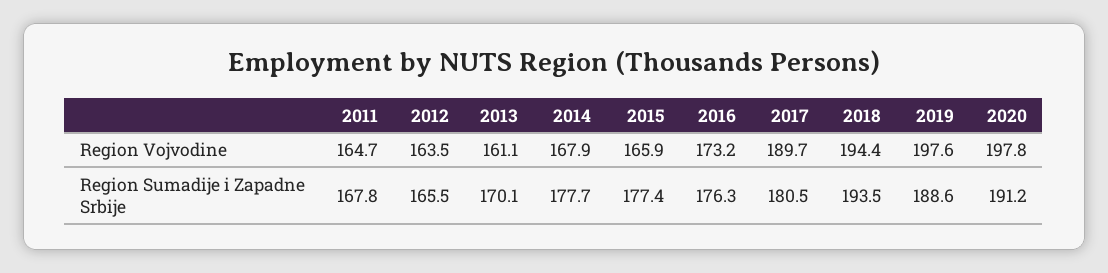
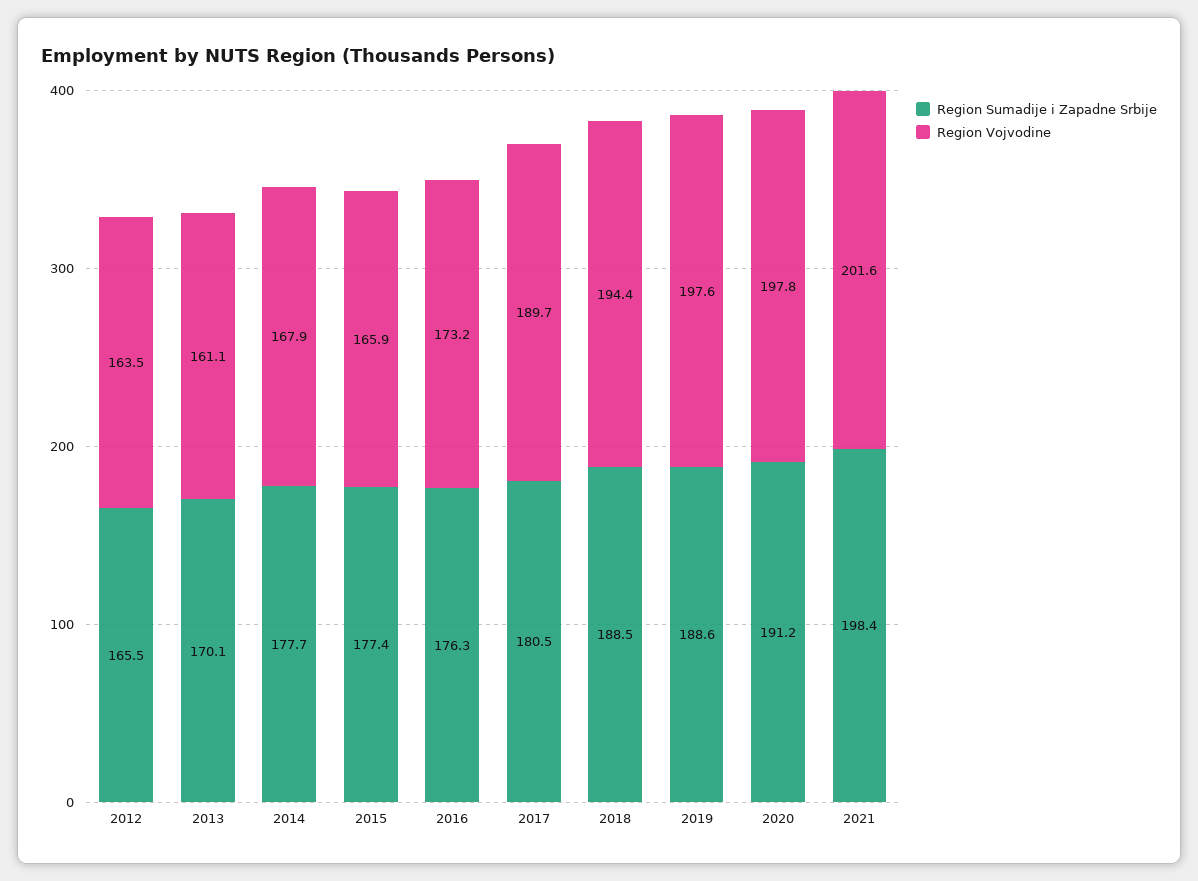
Region Vojvodine, 2011: 164.7 -> none
Region Sumadije i Zapadne Srbije, 2011: 167.8 -> none
Region Sumadije i Zapadne Srbije, 2018: 193.5 -> 188.5
Region Sumadije i Zapadne Srbije, 2021: none -> 198.4
Region Vojvodine, 2021: none -> 201.6

